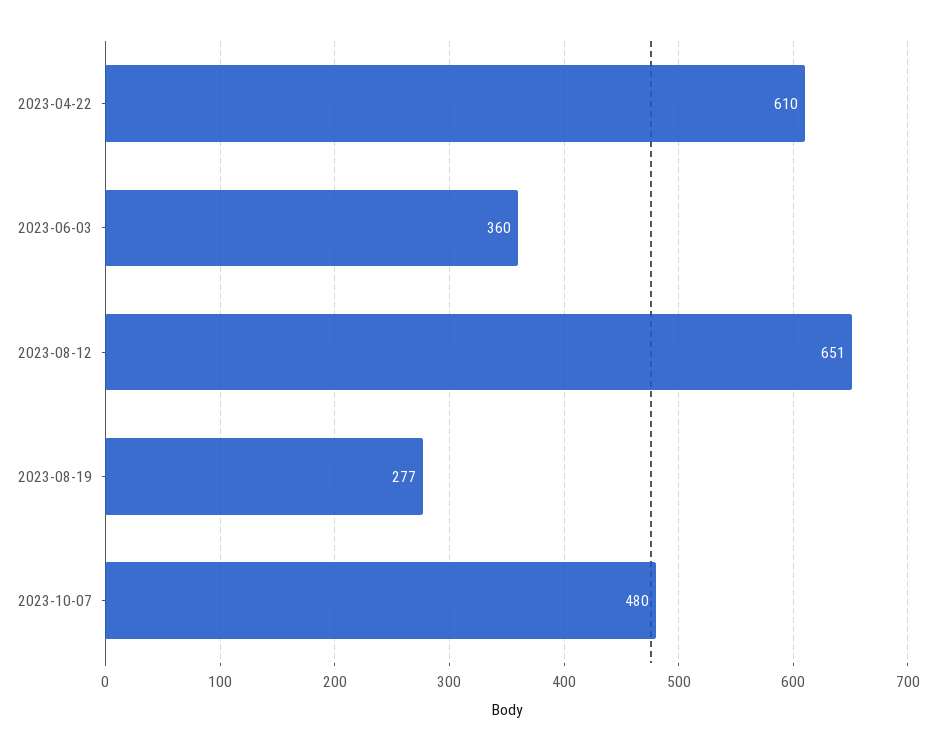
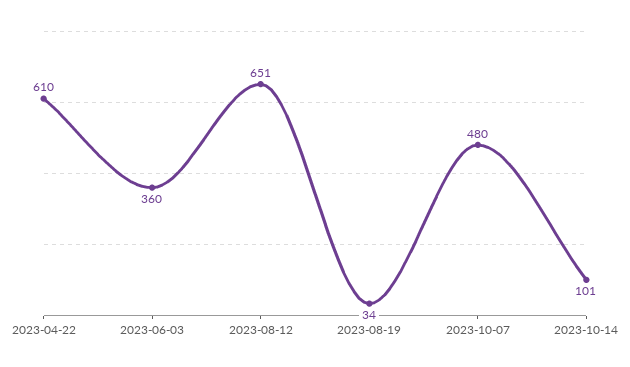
2023-08-19: 277 -> 34
2023-10-14: none -> 101

